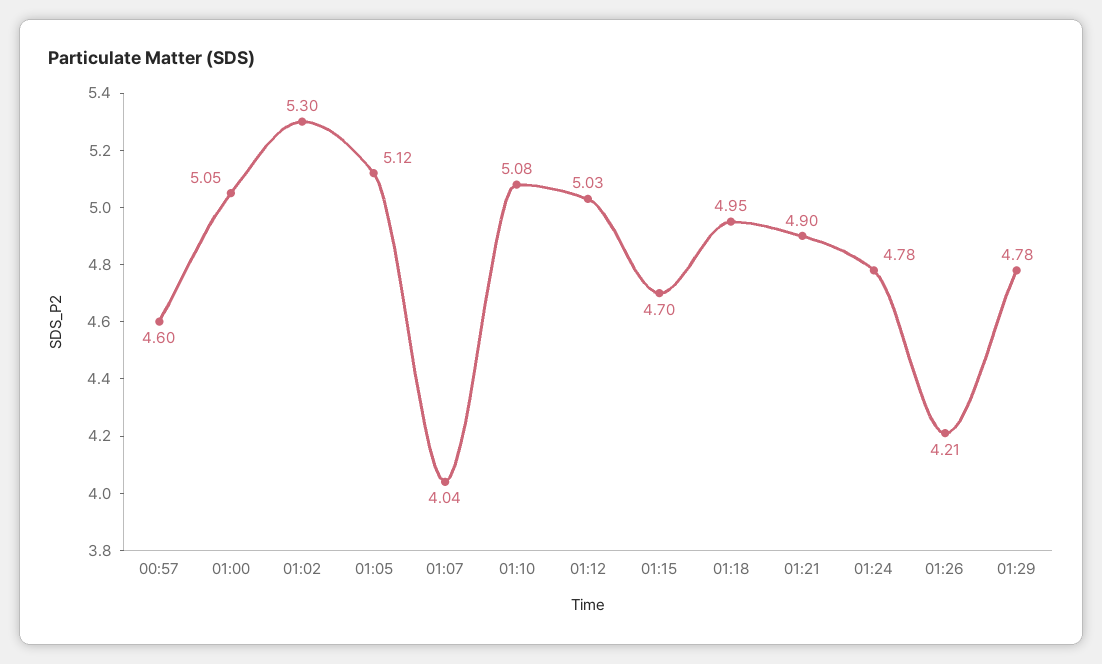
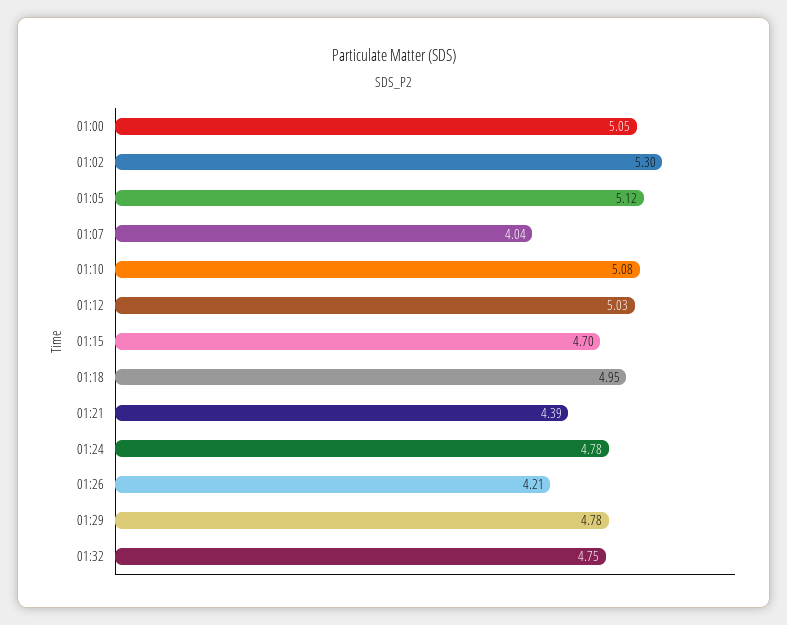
00:57: 4.6 -> none
01:21: 4.9 -> 4.39
01:32: none -> 4.75

